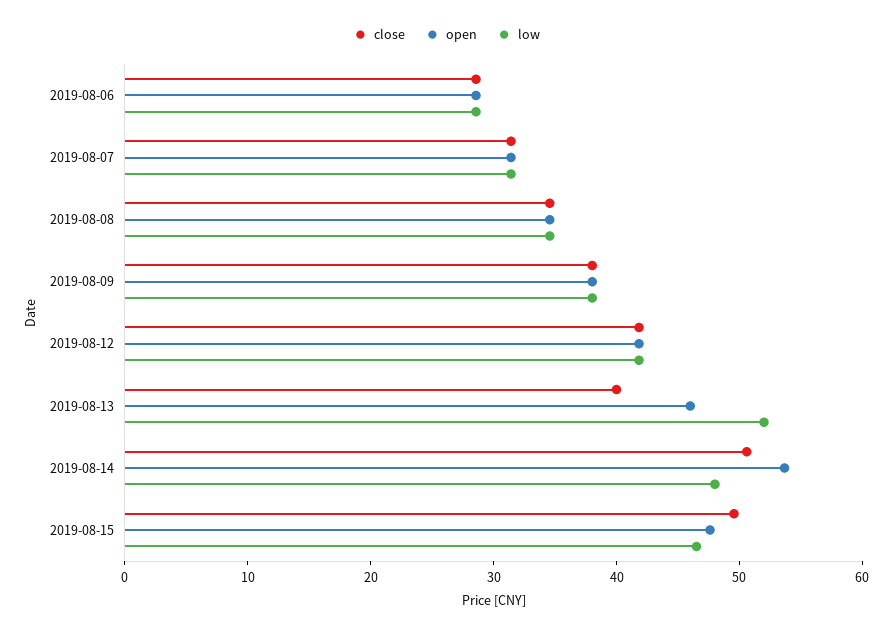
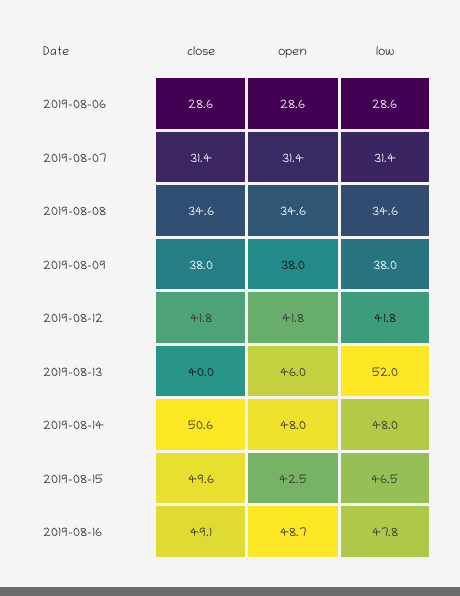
open, 2019-08-14: 54 -> 48
open, 2019-08-15: 48 -> 42.5
close, 2019-08-16: none -> 49.1
open, 2019-08-16: none -> 48.7
low, 2019-08-16: none -> 47.8

